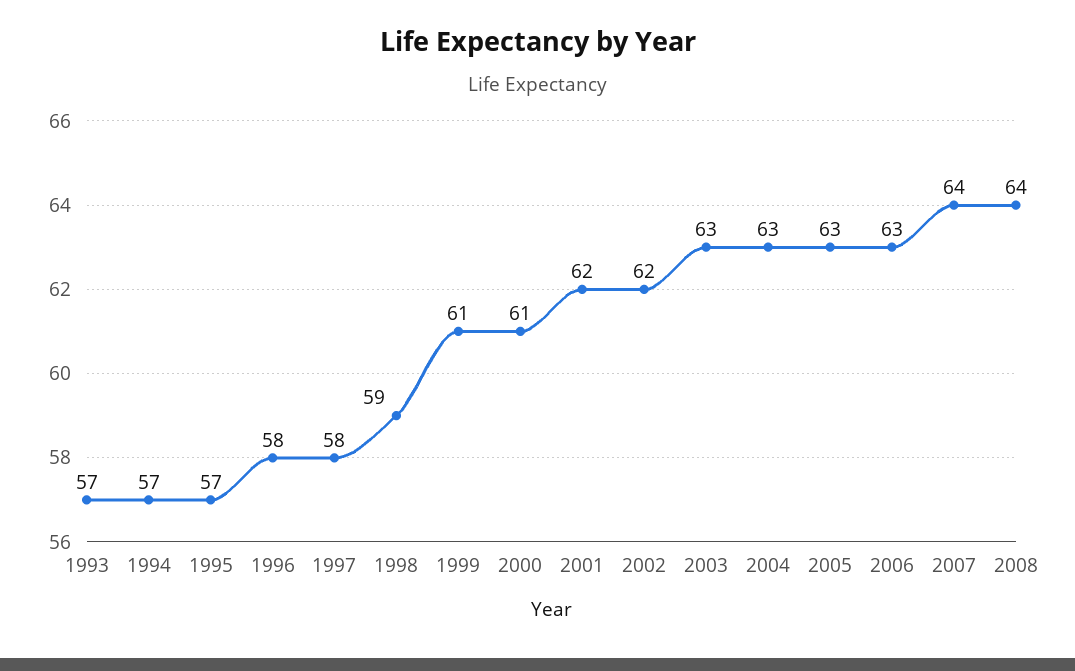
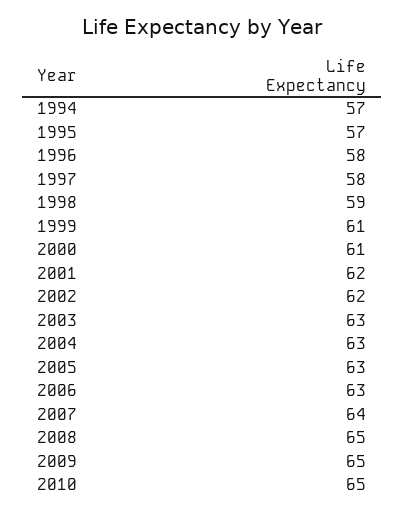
1993: 57 -> none
2008: 64 -> 65
2009: none -> 65
2010: none -> 65

